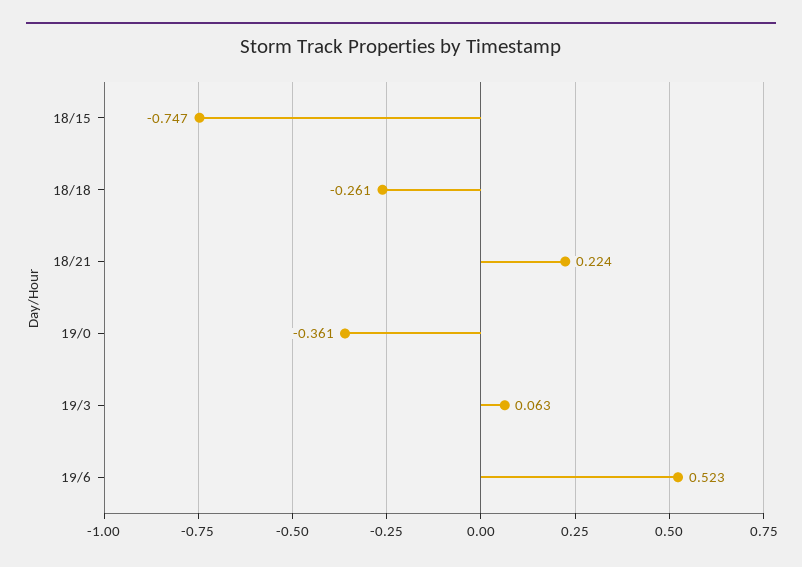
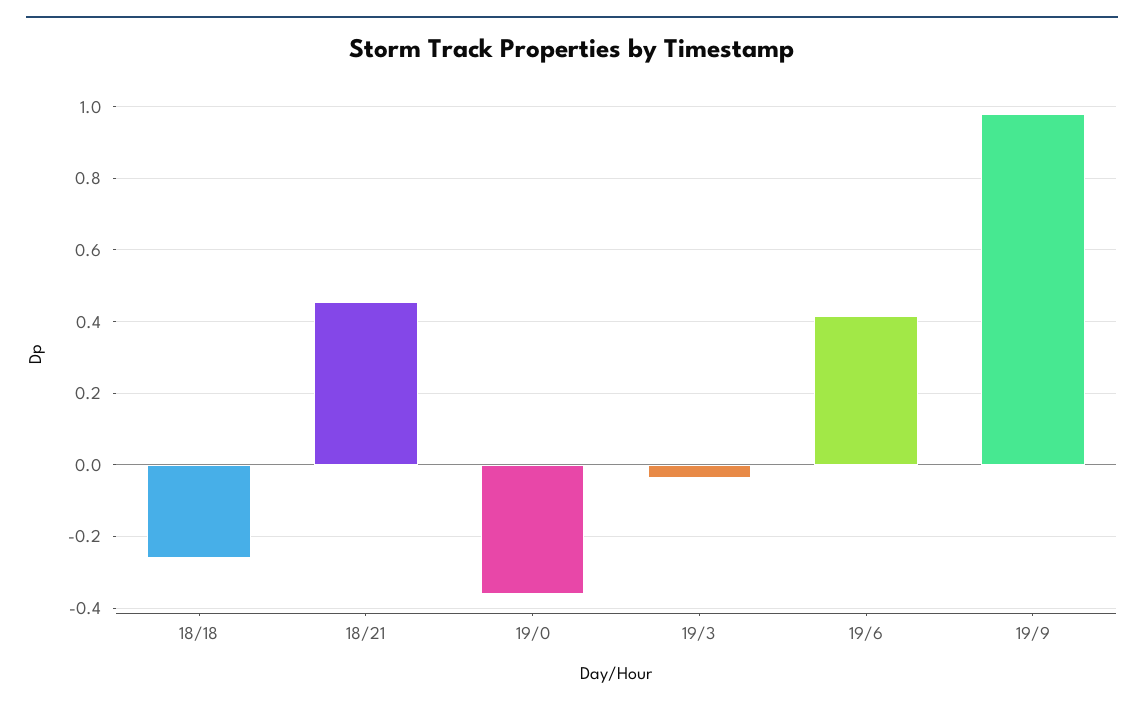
18/15: -0.747 -> none
18/21: 0.224 -> 0.46
19/3: 0.063 -> -0.04
19/6: 0.523 -> 0.42
19/9: none -> 0.98

